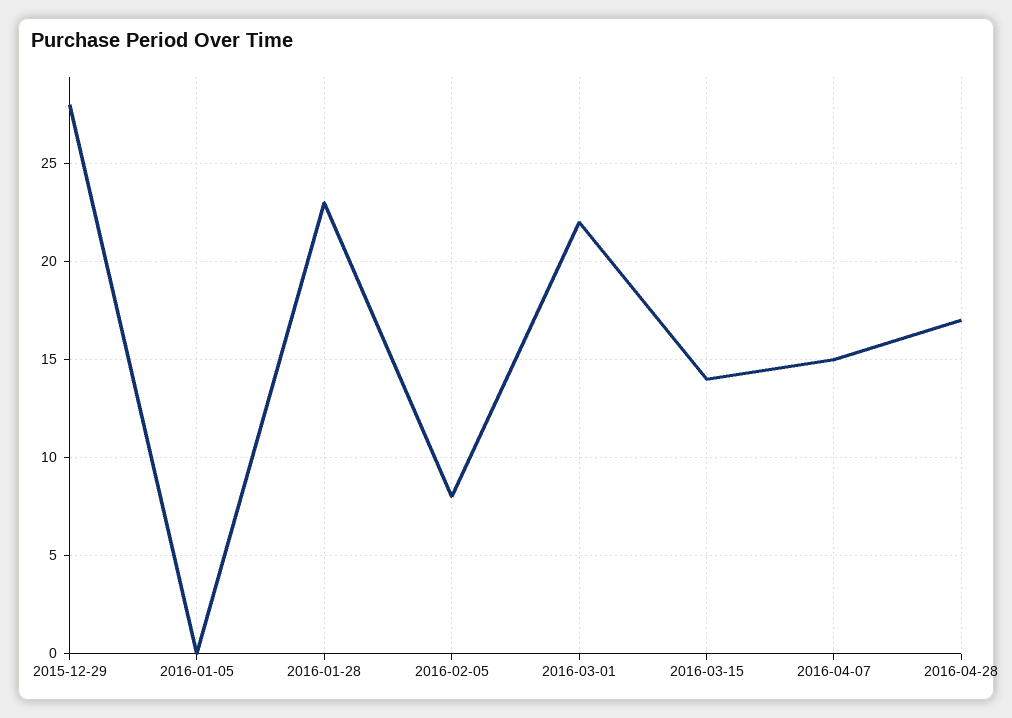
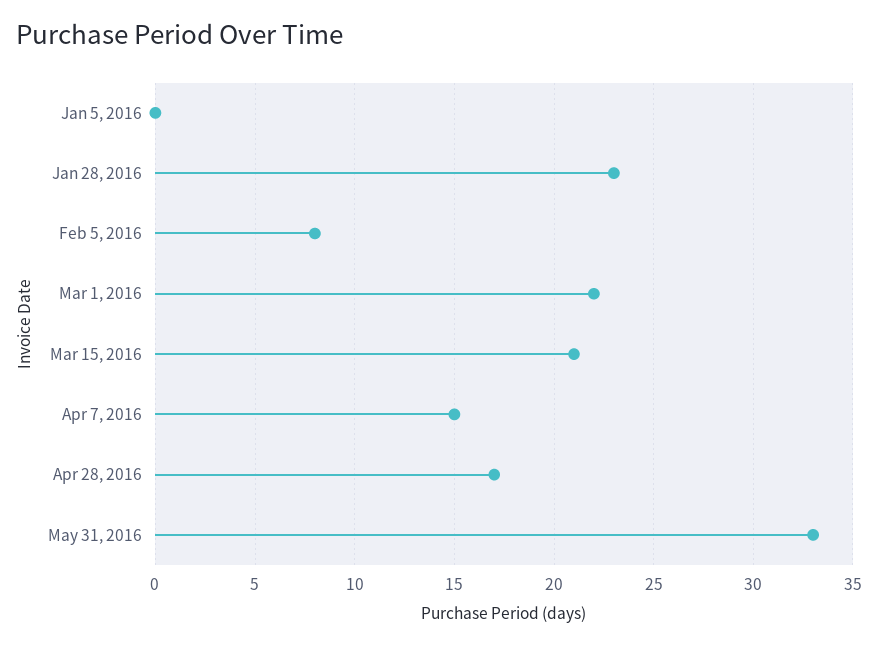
2015-12-29: 28 -> none
2016-03-15: 14 -> 21
May 31, 2016: none -> 33

